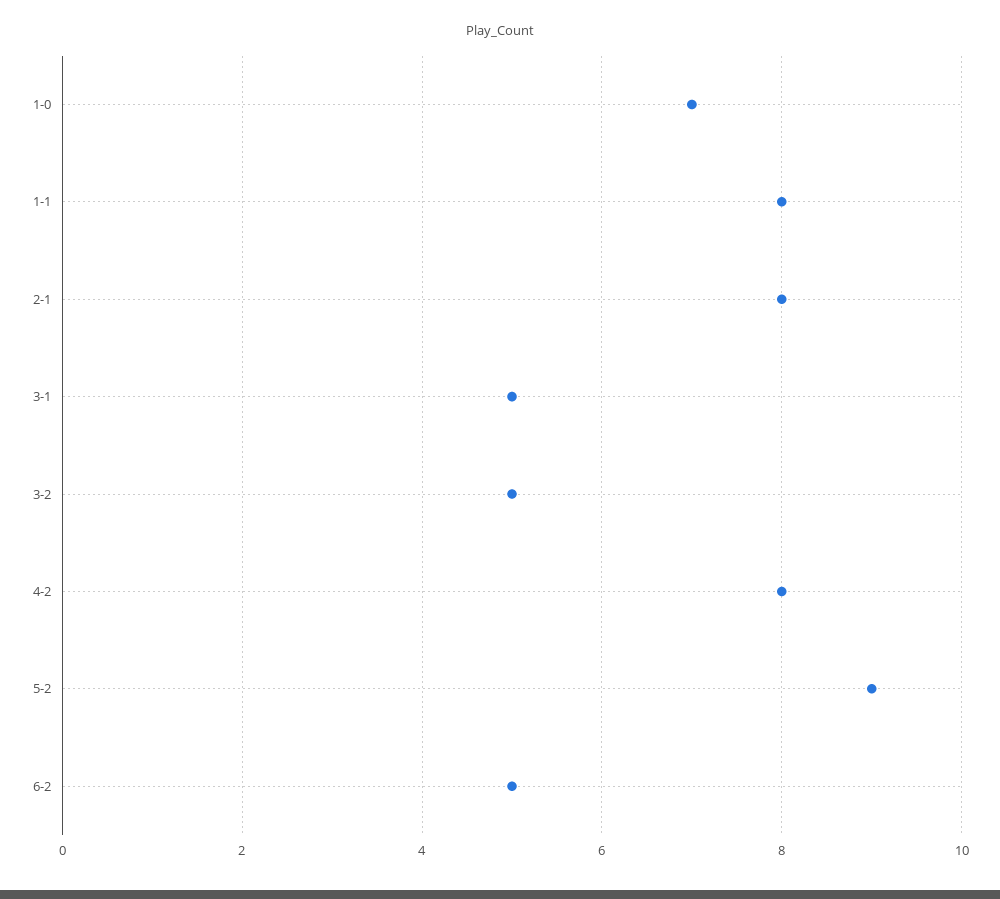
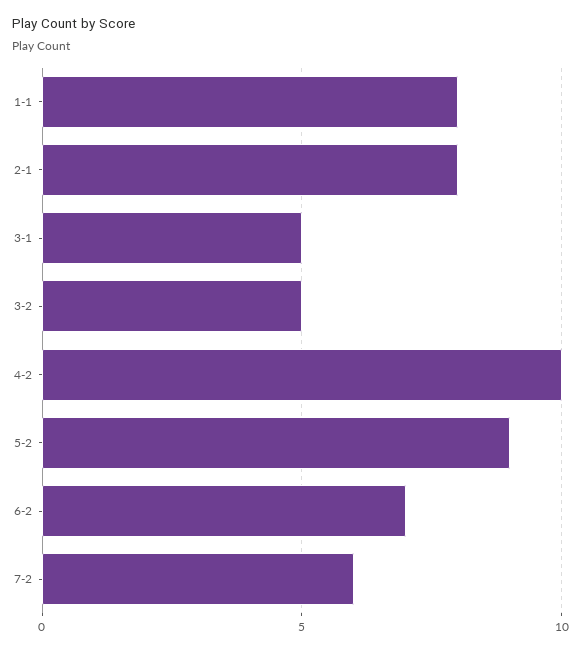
1-0: 7 -> none
4-2: 8 -> 10
6-2: 5 -> 7
7-2: none -> 6

